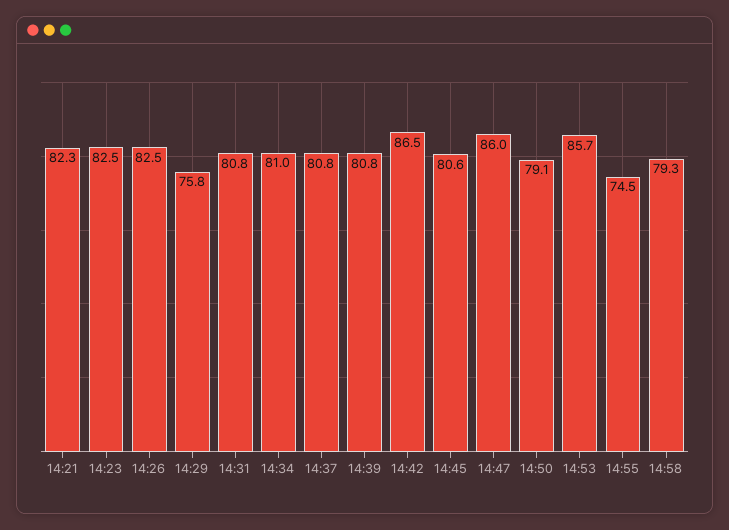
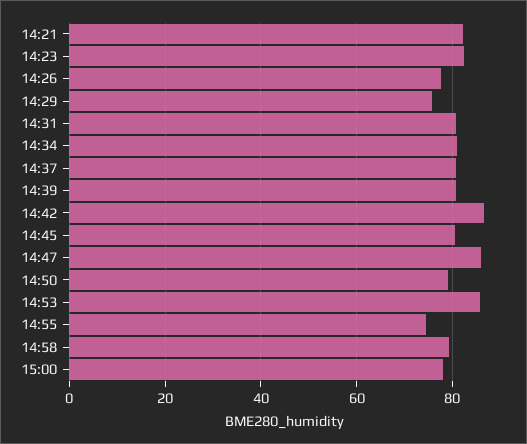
14:26: 82.5 -> 78
15:00: none -> 78

